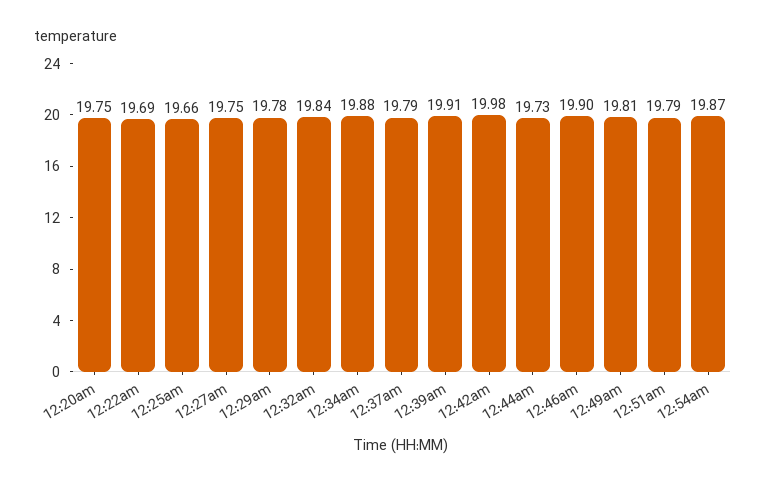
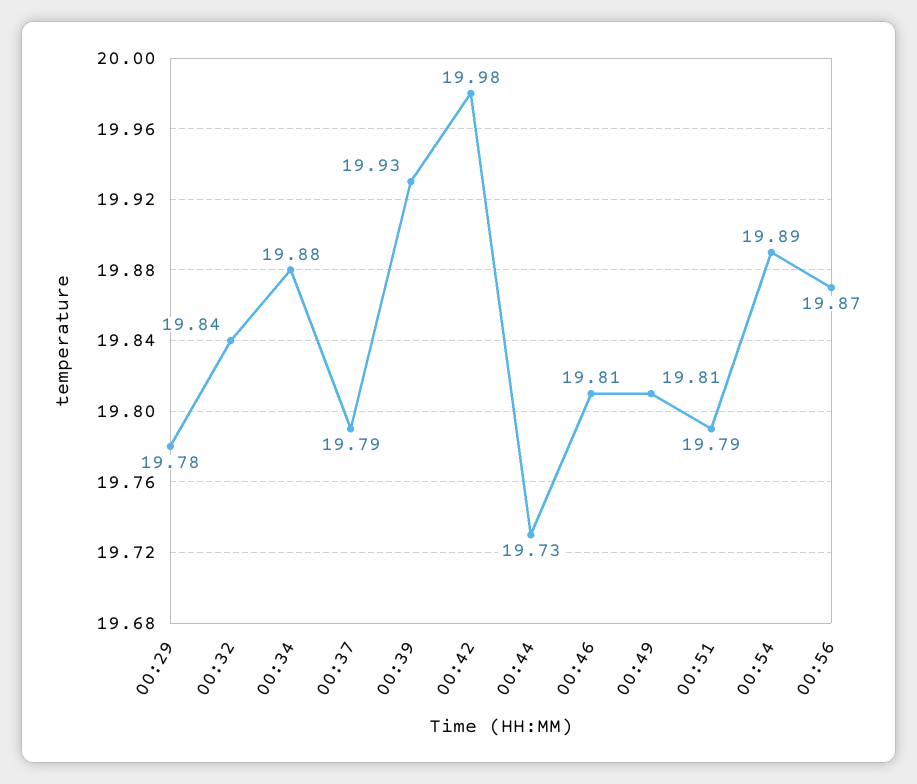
12:20am: 19.75 -> none
12:22am: 19.69 -> none
12:25am: 19.66 -> none
12:27am: 19.75 -> none
12:39am: 19.91 -> 19.93
12:46am: 19.9 -> 19.81
12:54am: 19.87 -> 19.89
00:56: none -> 19.87

